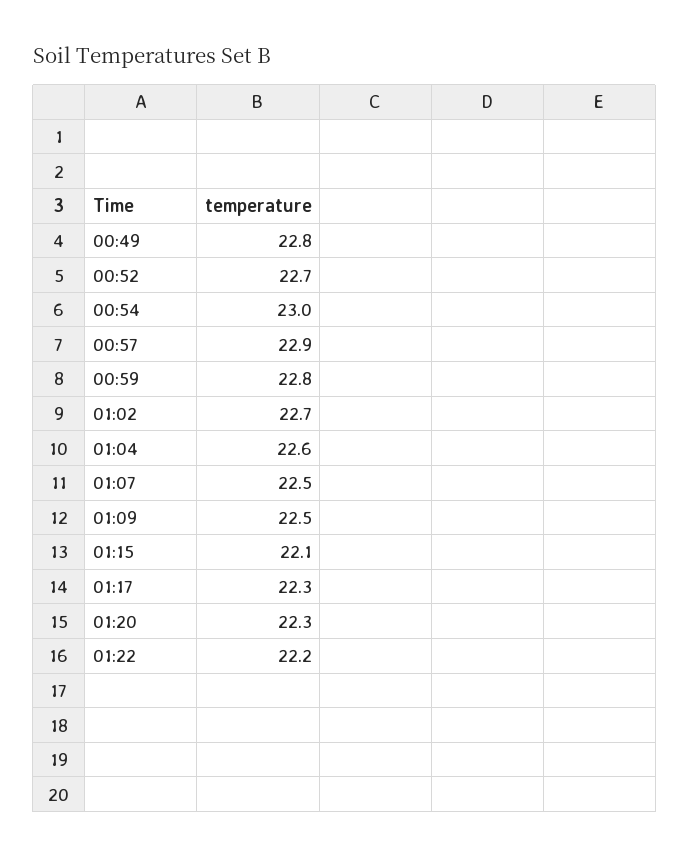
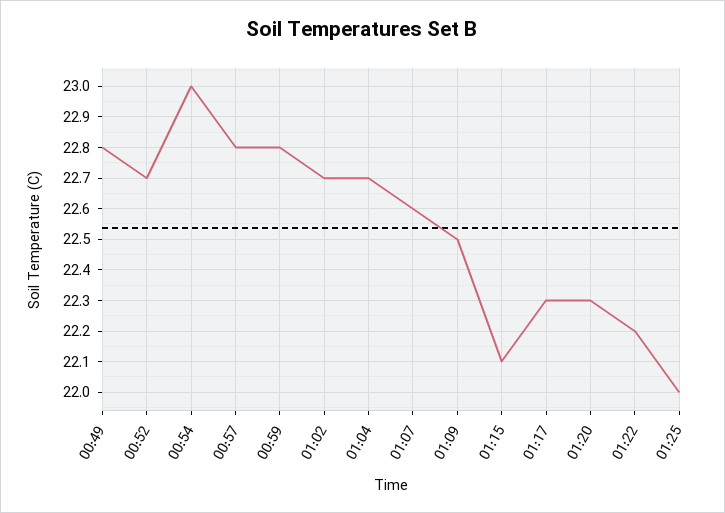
00:57: 22.9 -> 22.8
01:04: 22.6 -> 22.7
01:07: 22.5 -> 22.6
01:25: none -> 22

